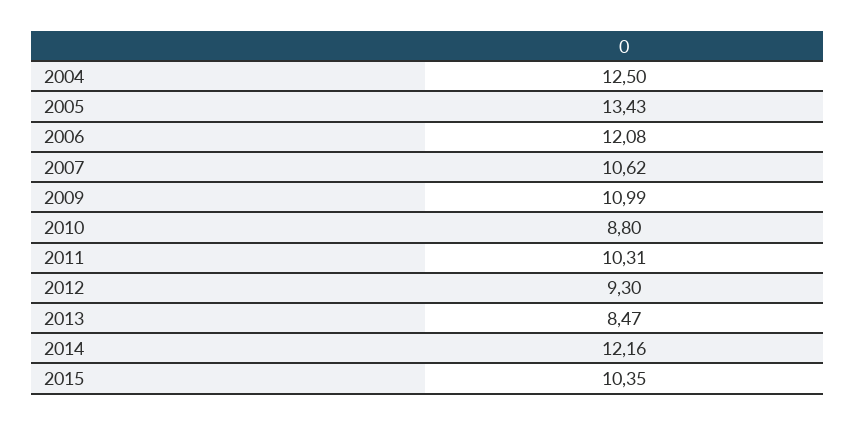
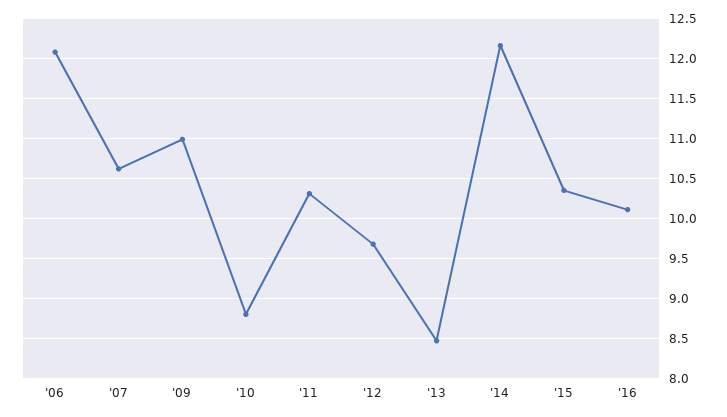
2004: 12.5 -> none
2005: 13.43 -> none
2012: 9.3 -> 9.7
'16: none -> 10.1

